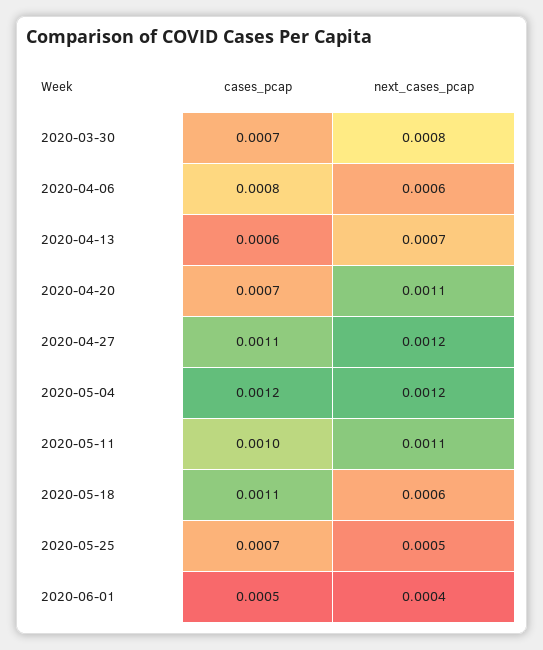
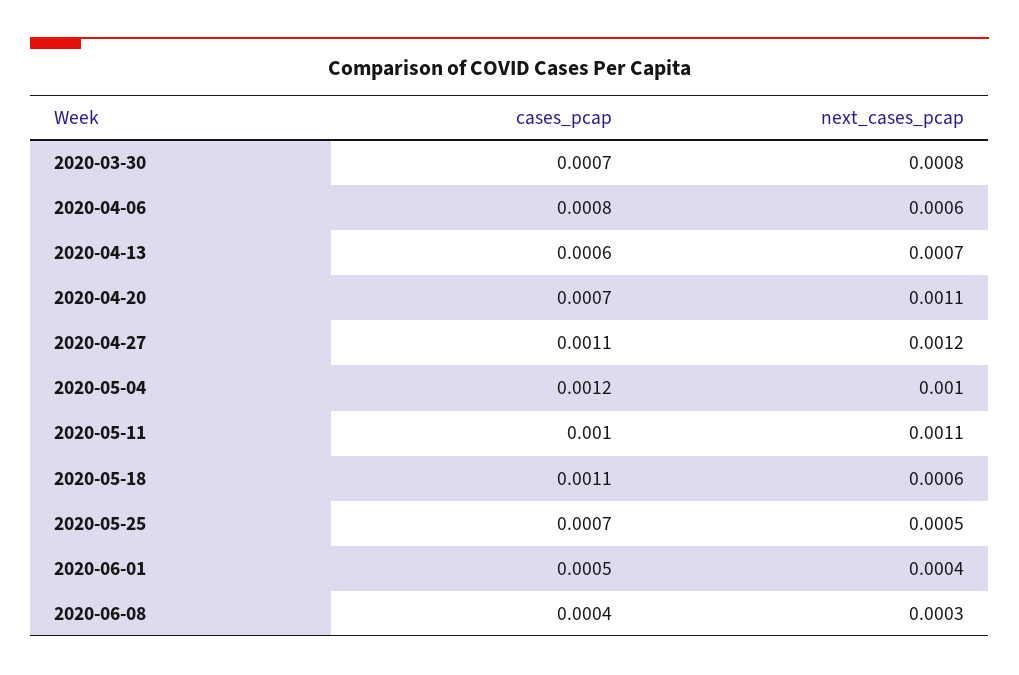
next_cases_pcap, 2020-05-04: 0.0012 -> 0.001
cases_pcap, 2020-06-08: none -> 0.0004
next_cases_pcap, 2020-06-08: none -> 0.0003

